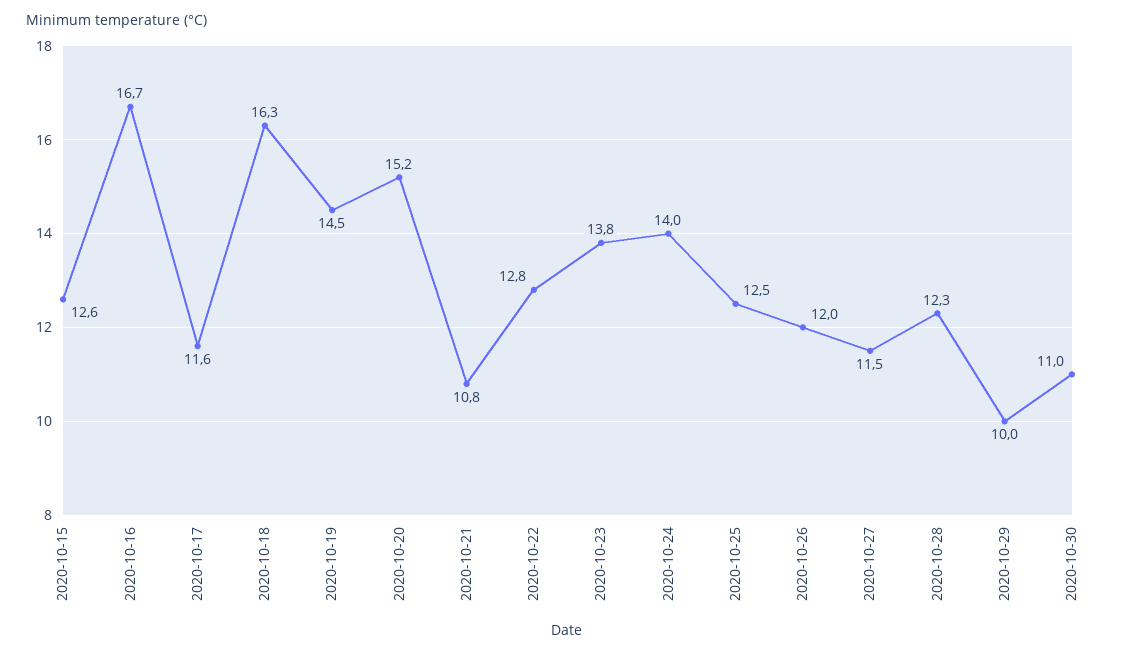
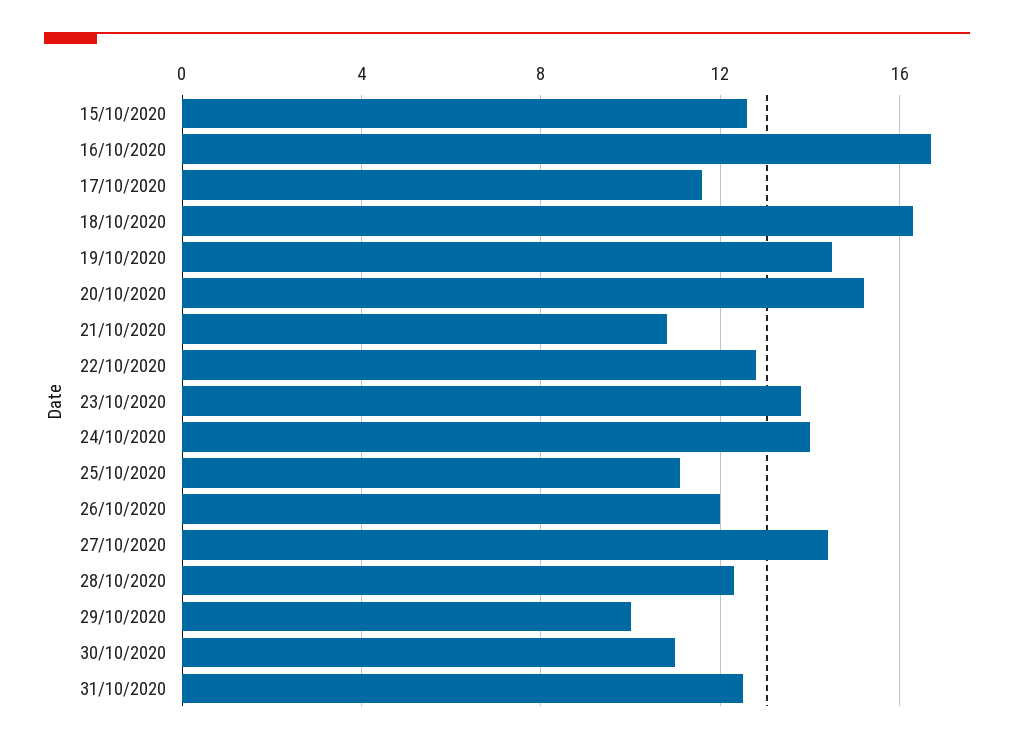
2020-10-25: 12.5 -> 11
2020-10-27: 11.5 -> 14.5
31/10/2020: none -> 12.5

